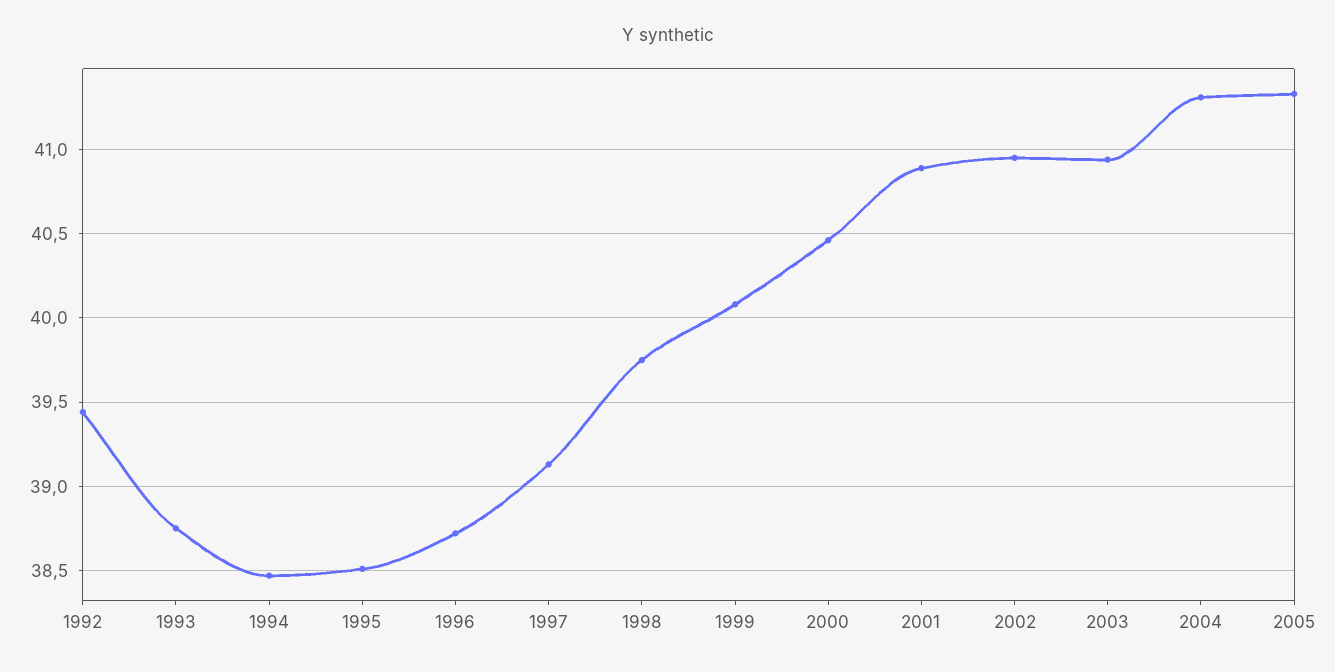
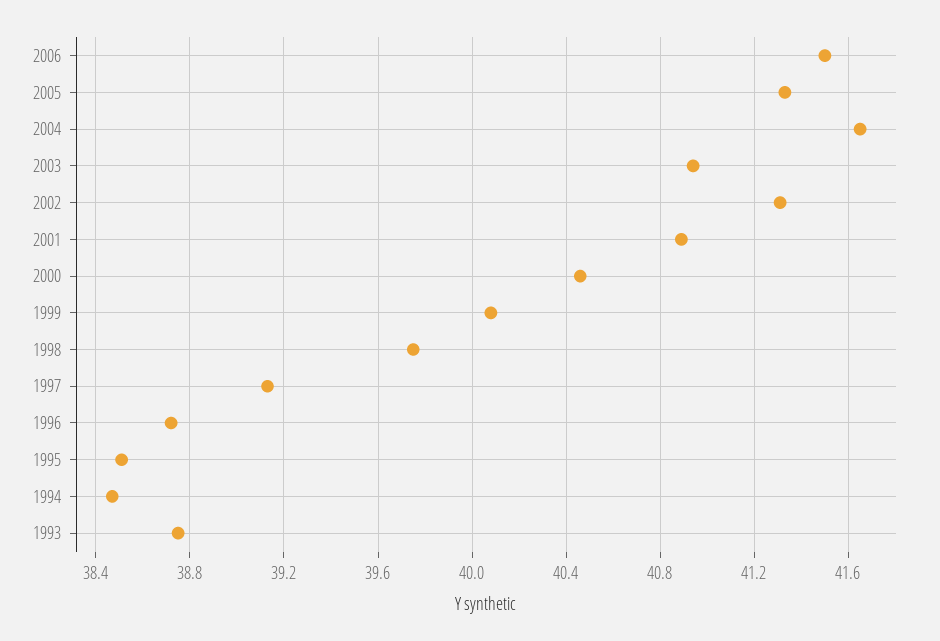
1992: 39.45 -> none
2002: 40.95 -> 41.3
2004: 41.3 -> 41.65
2006: none -> 41.5

